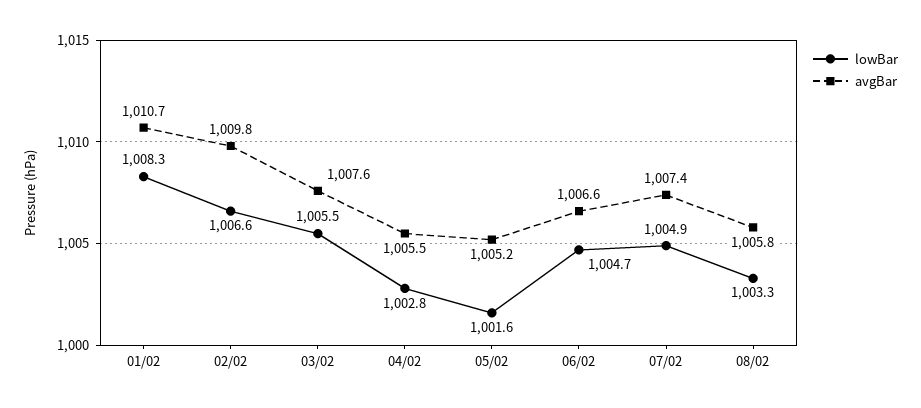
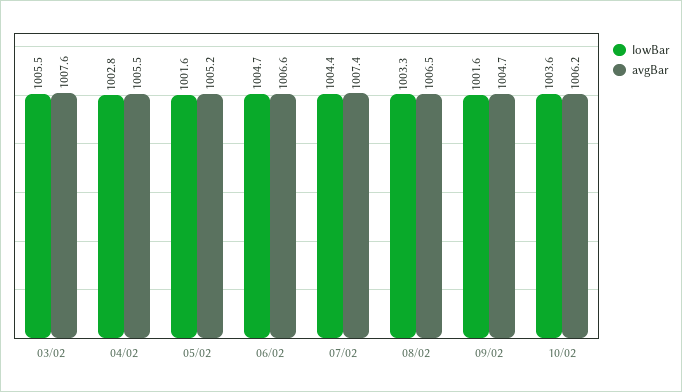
lowBar, 01/02: 1008.3 -> none
avgBar, 01/02: 1010.7 -> none
lowBar, 02/02: 1006.6 -> none
avgBar, 02/02: 1009.8 -> none
lowBar, 07/02: 1004.9 -> 1004.4
avgBar, 08/02: 1005.8 -> 1006.5
lowBar, 09/02: none -> 1001.6
avgBar, 09/02: none -> 1004.7
lowBar, 10/02: none -> 1003.6
avgBar, 10/02: none -> 1006.2

